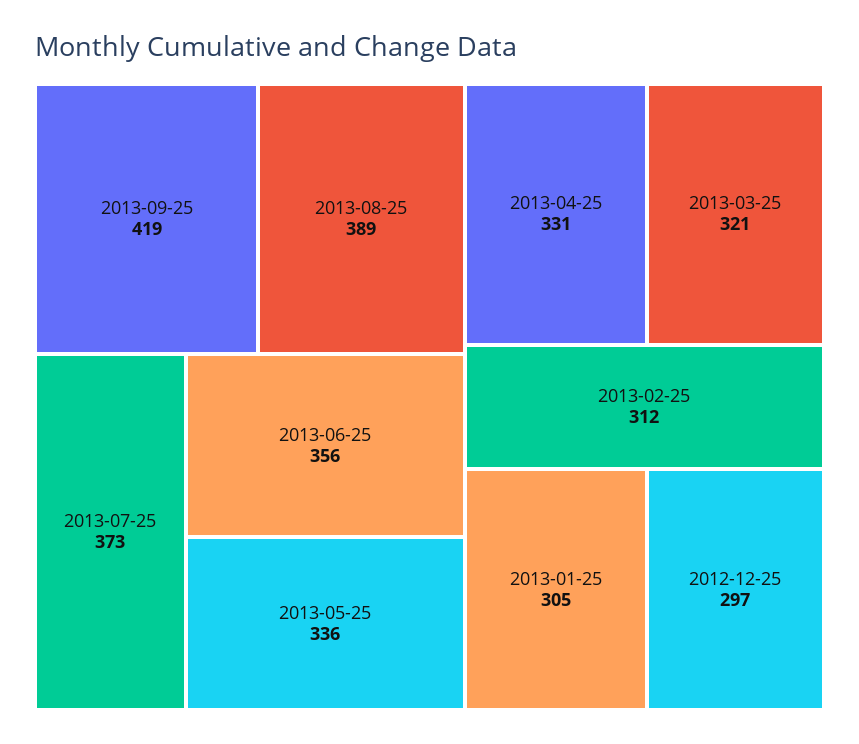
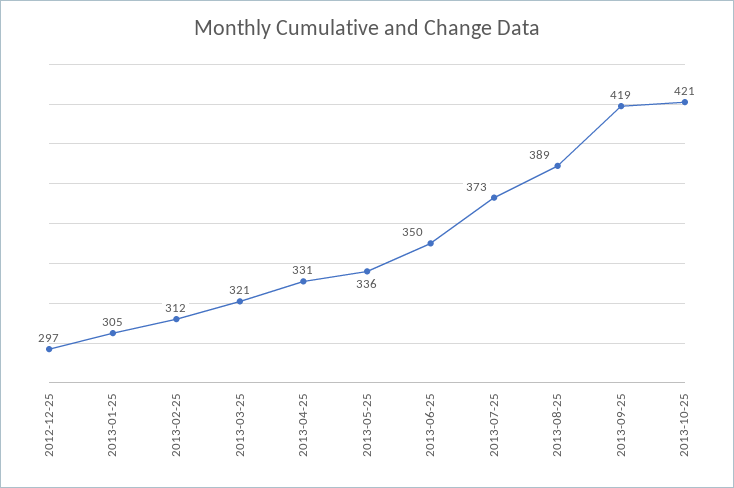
2013-06-25: 356 -> 350
2013-10-25: none -> 421

